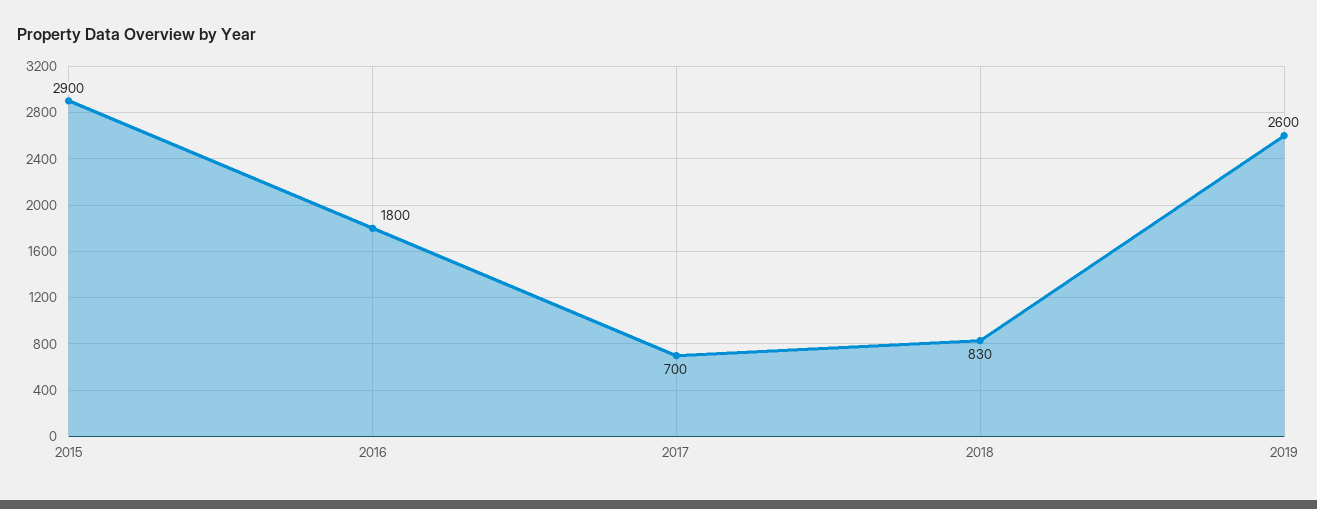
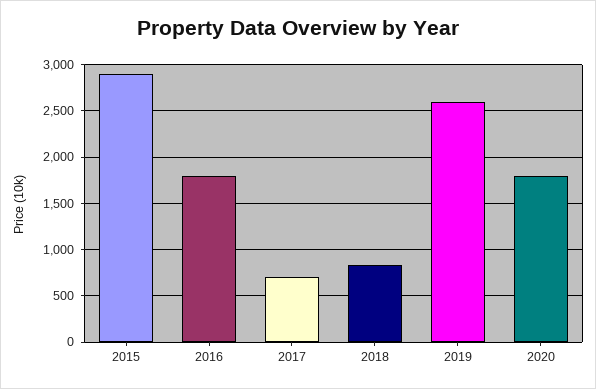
2020: none -> 1800

